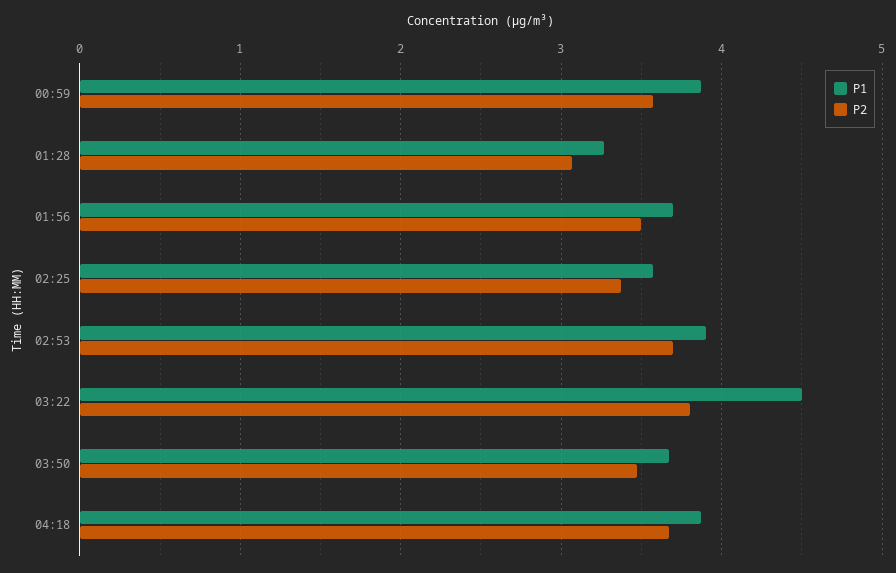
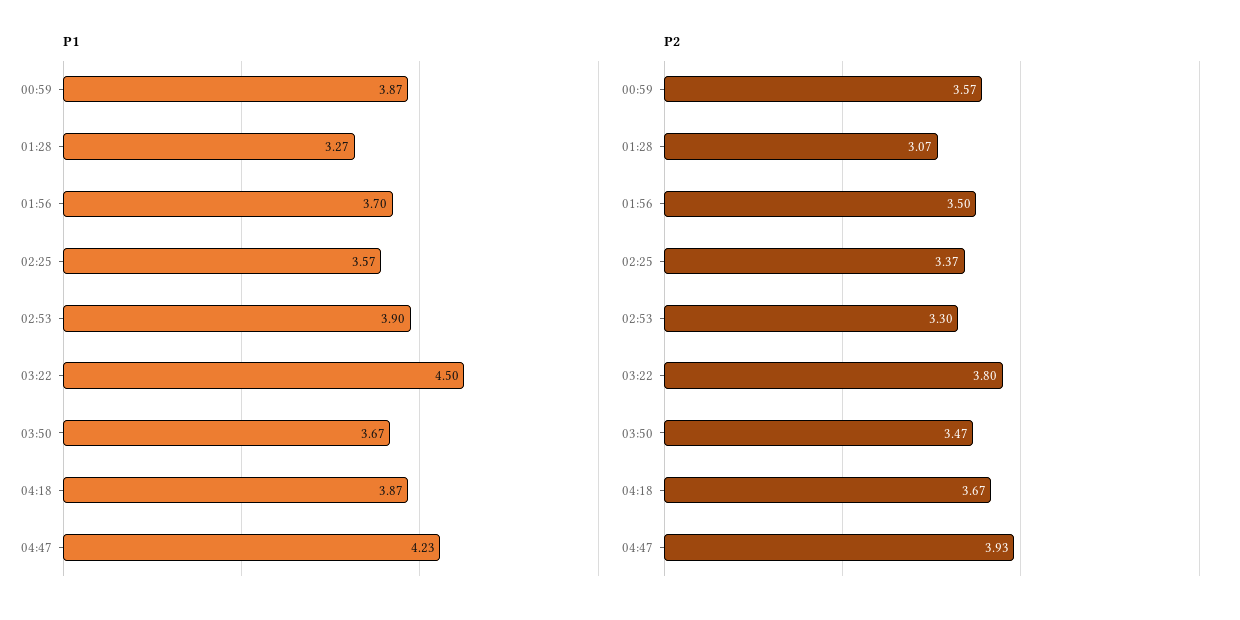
P2, 02:53: 3.7 -> 3.3
P1, 04:47: none -> 4.23
P2, 04:47: none -> 3.93

